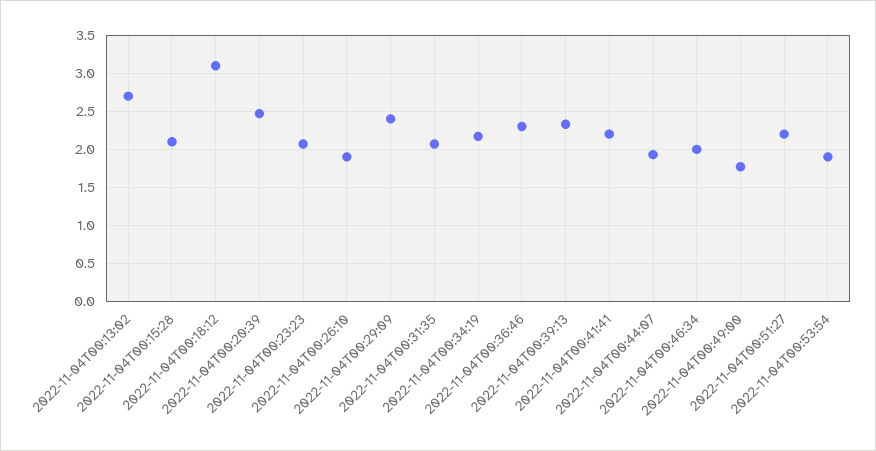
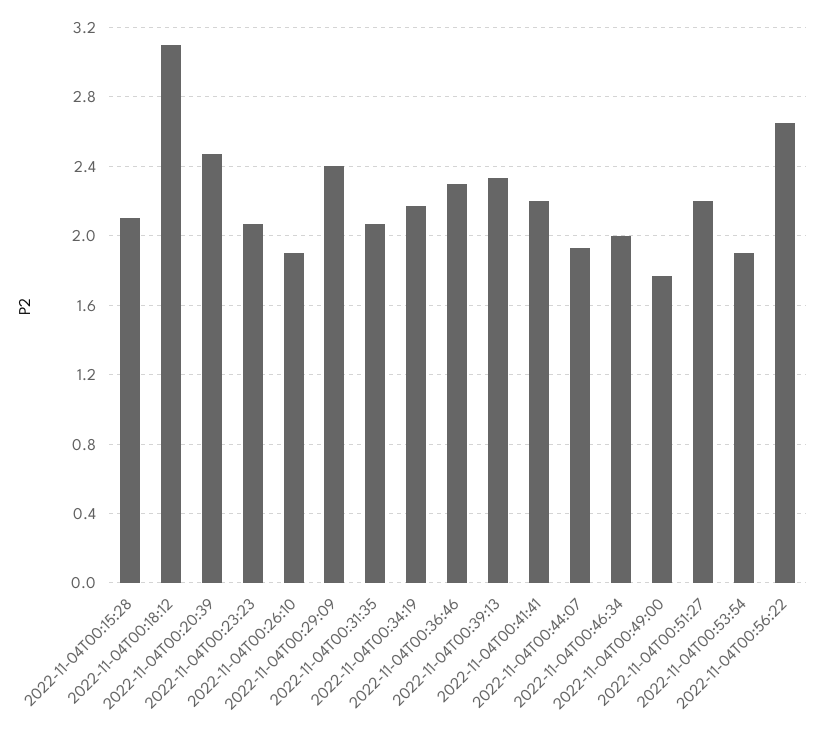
2022-11-04T00:13:02: 2.7 -> none
2022-11-04T00:56:22: none -> 2.65

